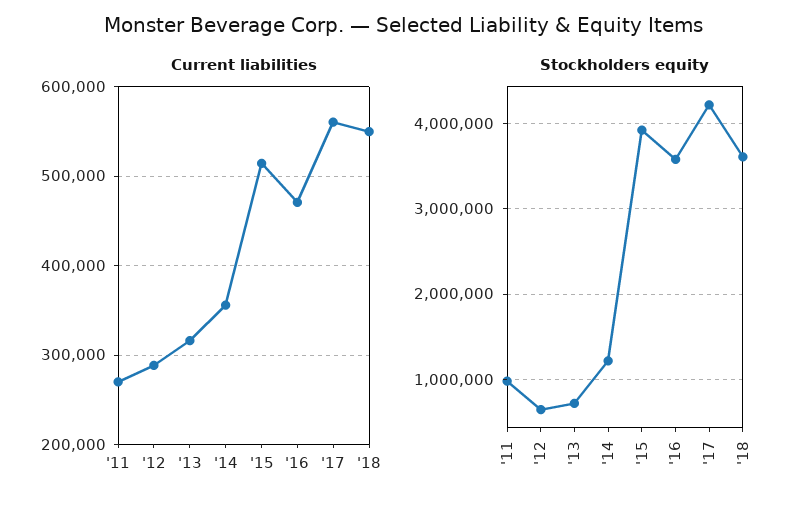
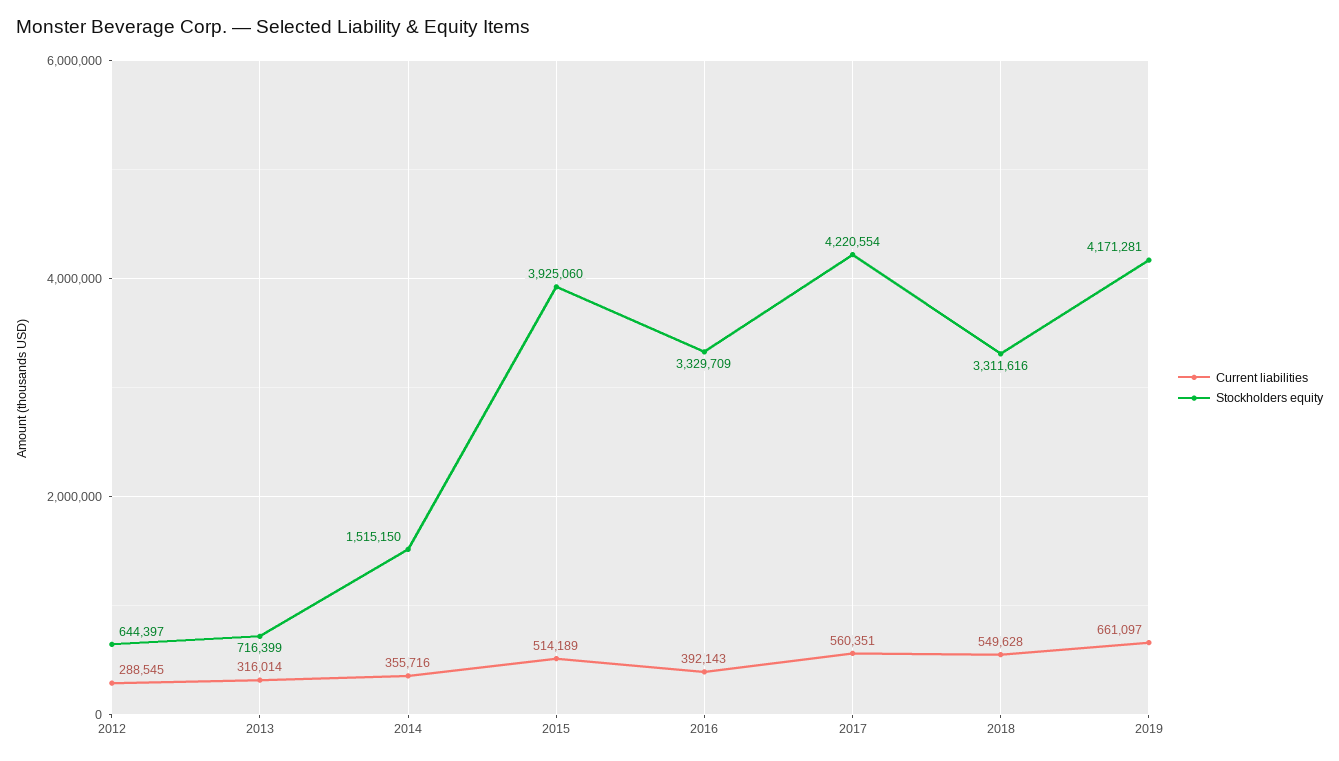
Current liabilities, '11: 270000 -> none
Current liabilities, '16: 470000 -> 392143
Stockholders equity, '11: 1000000 -> none
Stockholders equity, '14: 1200000 -> 1515150
Stockholders equity, '16: 3600000 -> 3329709
Stockholders equity, '18: 3600000 -> 3311616
Current liabilities, 2019: none -> 661097
Stockholders equity, 2019: none -> 4171281

